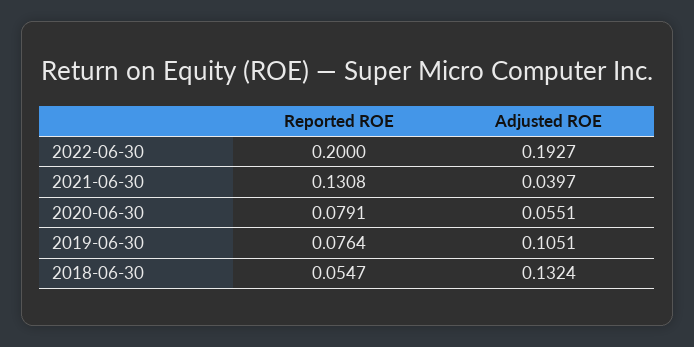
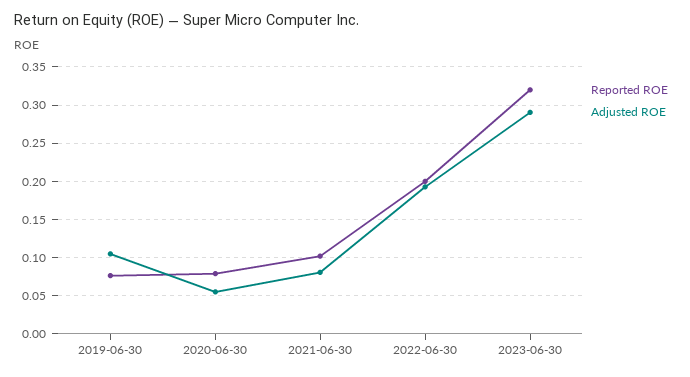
Reported ROE, 2021-06-30: 0.1308 -> 0.1
Adjusted ROE, 2021-06-30: 0.0397 -> 0.08
Reported ROE, 2018-06-30: 0.0547 -> none
Adjusted ROE, 2018-06-30: 0.1324 -> none
Reported ROE, 2023-06-30: none -> 0.32
Adjusted ROE, 2023-06-30: none -> 0.29

